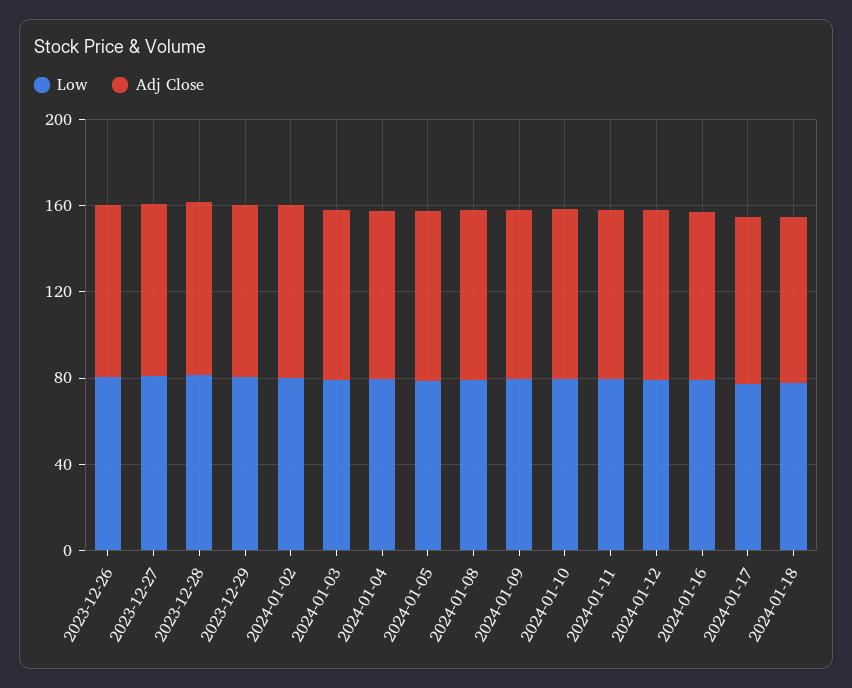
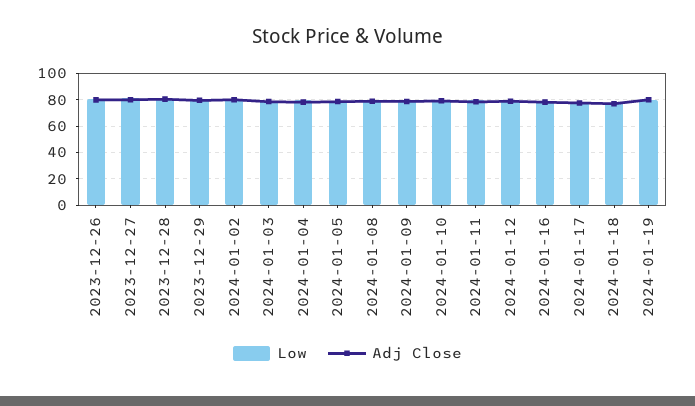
Low, 2024-01-19: none -> 80
Adj Close, 2024-01-19: none -> 80

